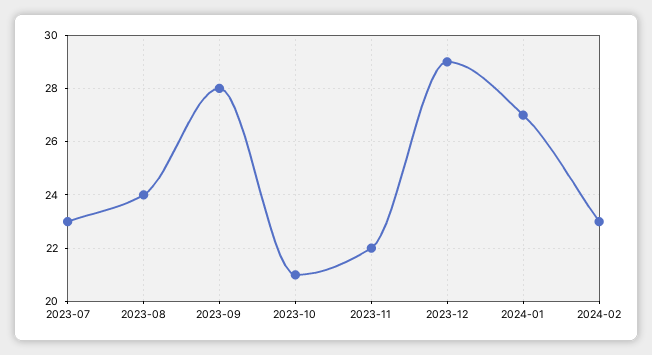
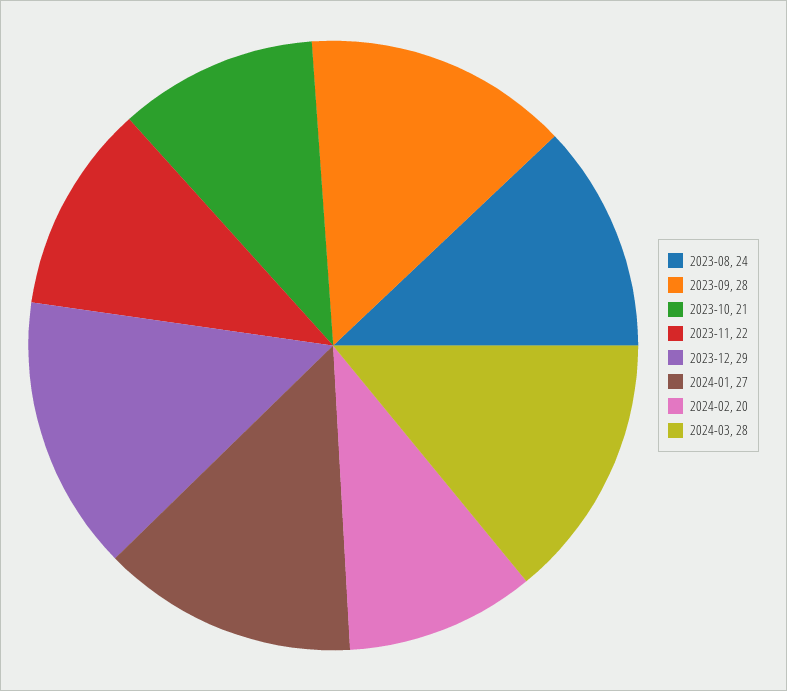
2023-07: 23 -> none
2024-02: 23 -> 20
2024-03: none -> 28

